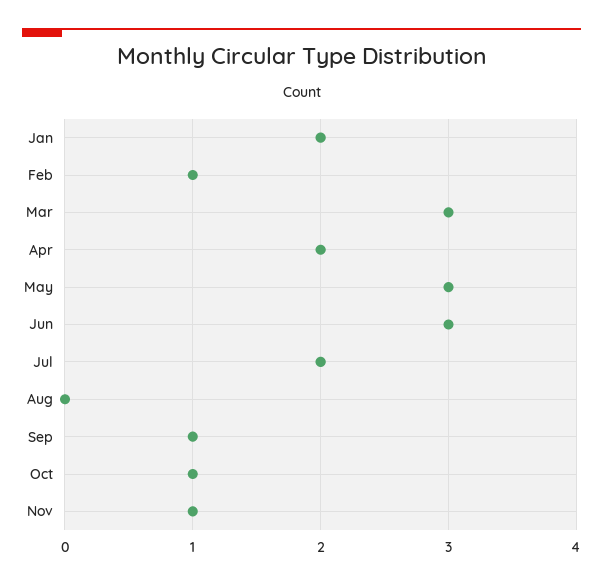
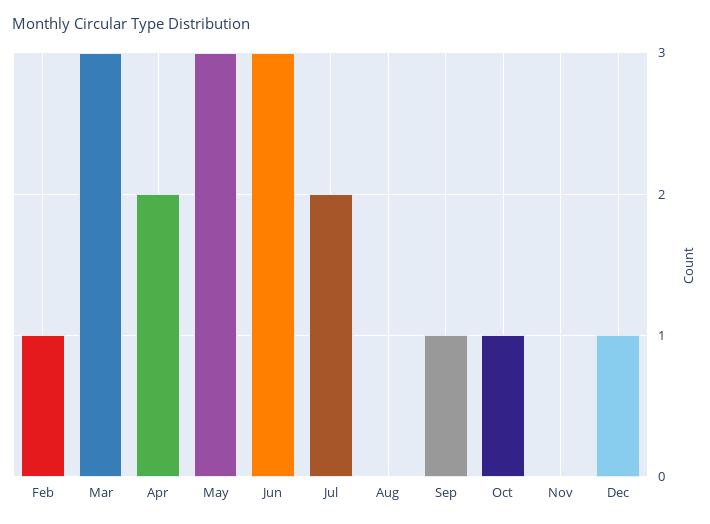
Jan: 2 -> none
Nov: 1 -> 0
Dec: none -> 1

